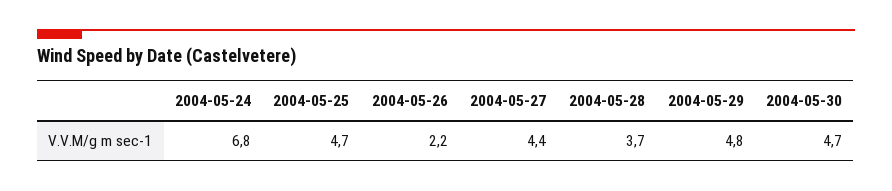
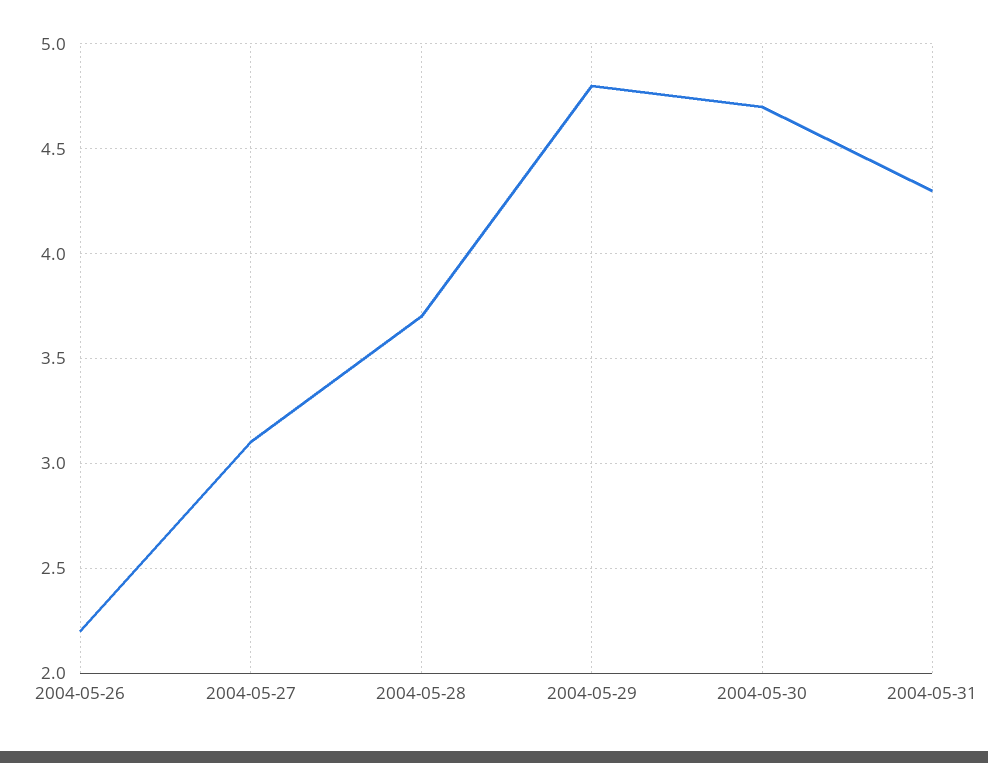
2004-05-24: 6.8 -> none
2004-05-25: 4.7 -> none
2004-05-27: 4.4 -> 3.1
2004-05-31: none -> 4.3

